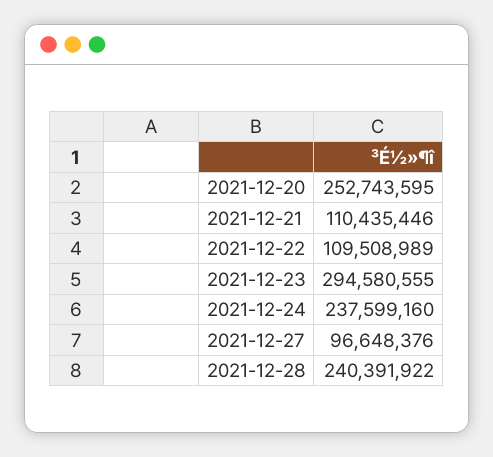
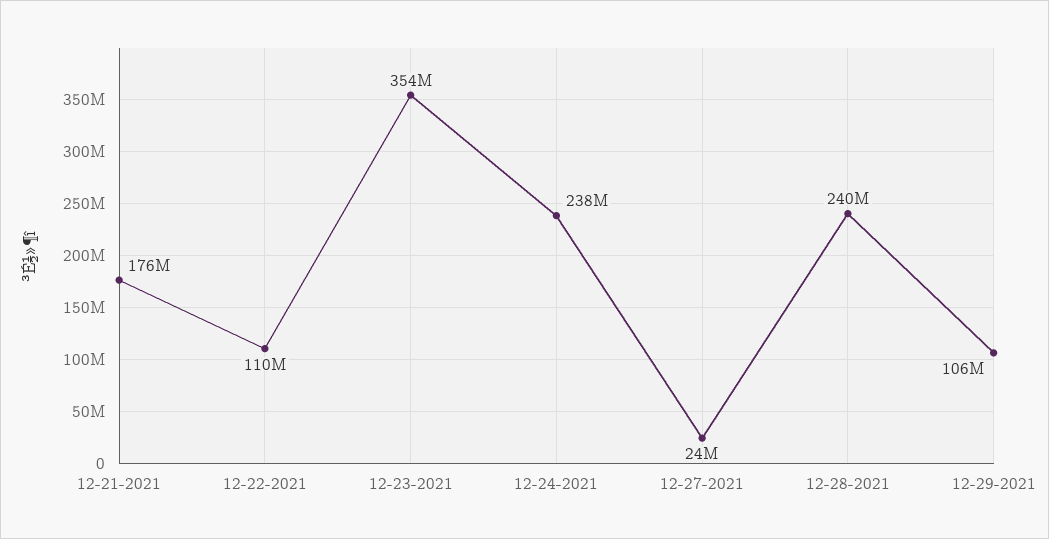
2021-12-20: 252743595 -> none
2021-12-21: 110435446 -> 176000000
2021-12-23: 294580555 -> 354000000
2021-12-27: 96648376 -> 24000000
12-29-2021: none -> 106000000

